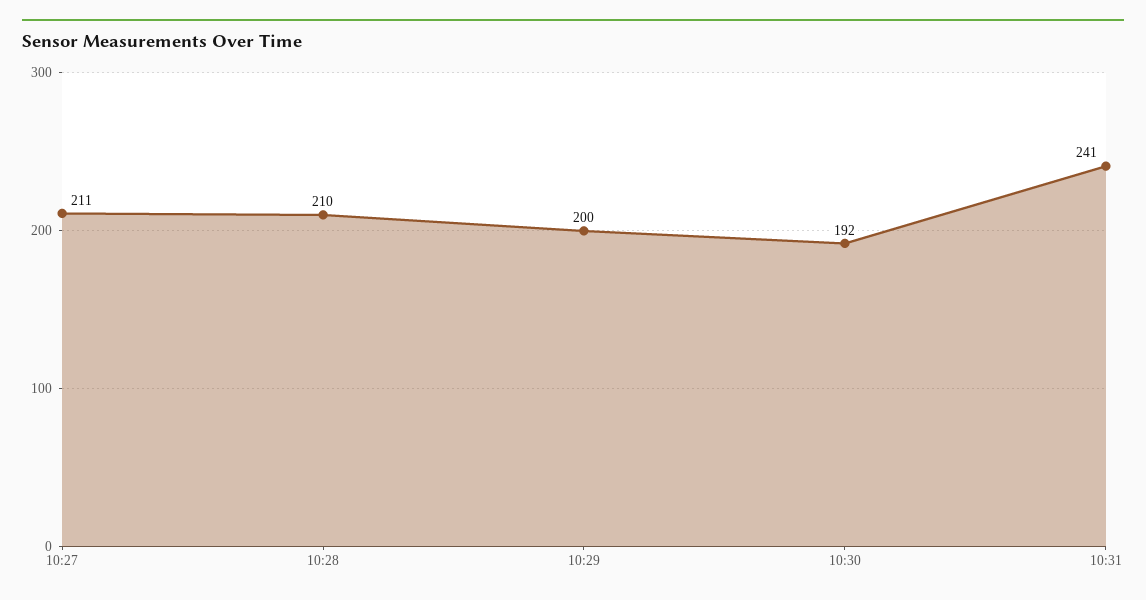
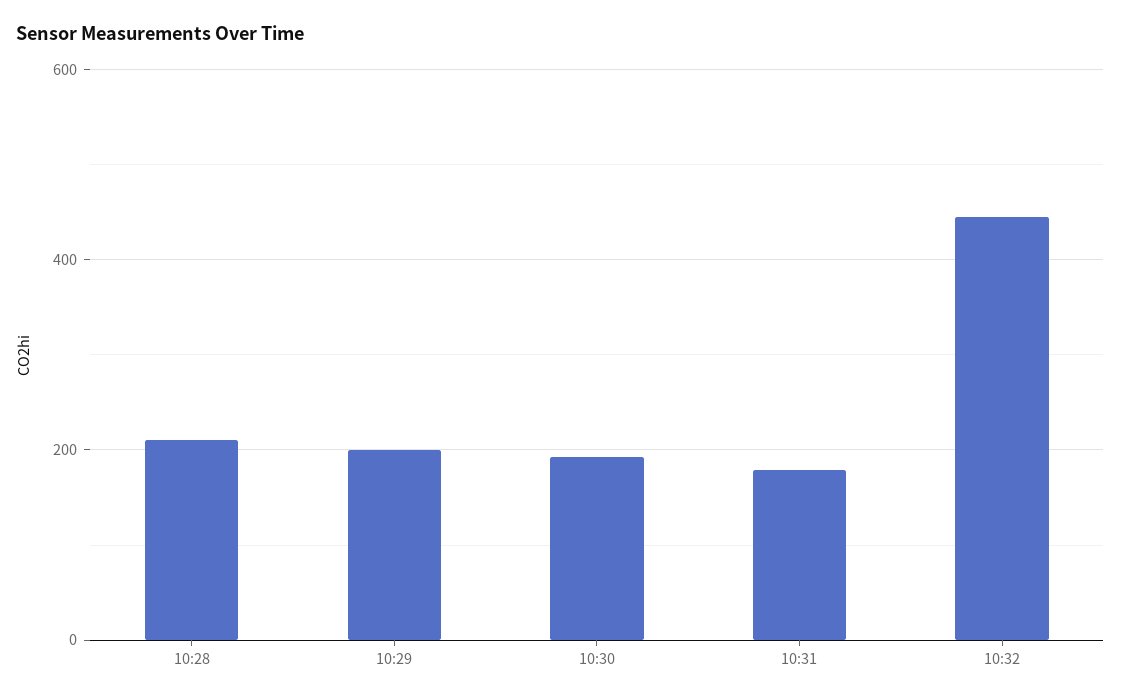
10:27: 211 -> none
10:31: 241 -> 180
10:32: none -> 440

